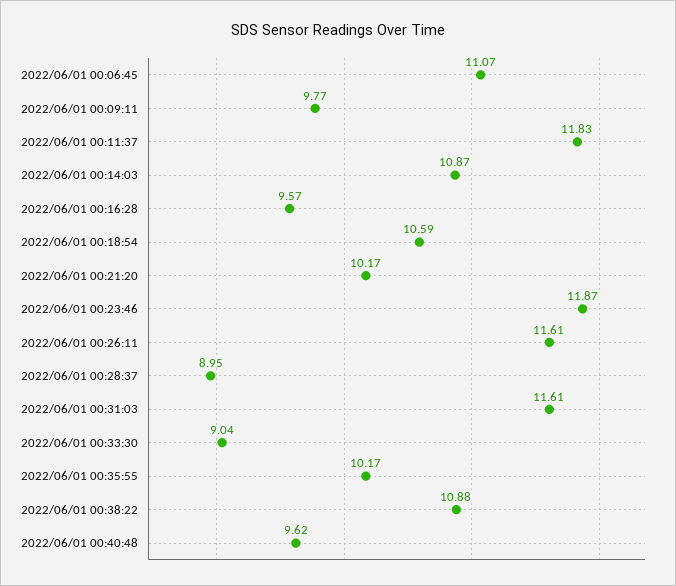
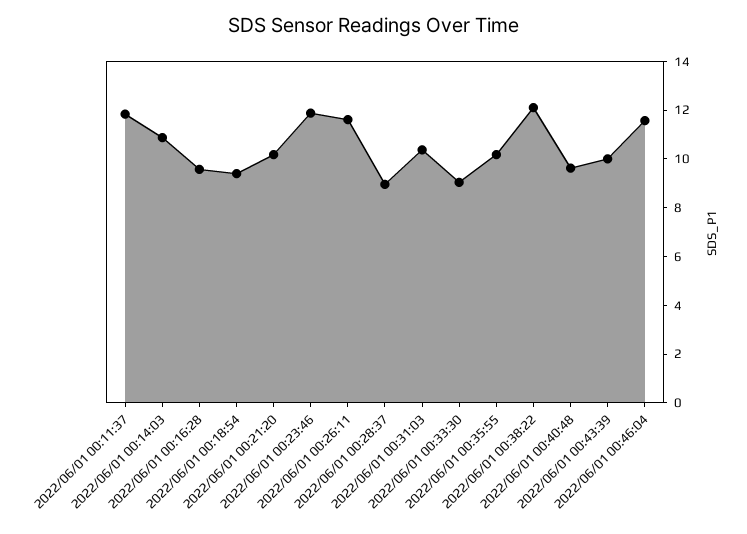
2022/06/01 00:06:45: 11.07 -> none
2022/06/01 00:09:11: 9.77 -> none
2022/06/01 00:18:54: 10.59 -> 9.5
2022/06/01 00:31:03: 11.61 -> 10.5
2022/06/01 00:38:22: 10.88 -> 12
2022/06/01 00:43:39: none -> 10
2022/06/01 00:46:04: none -> 11.5

